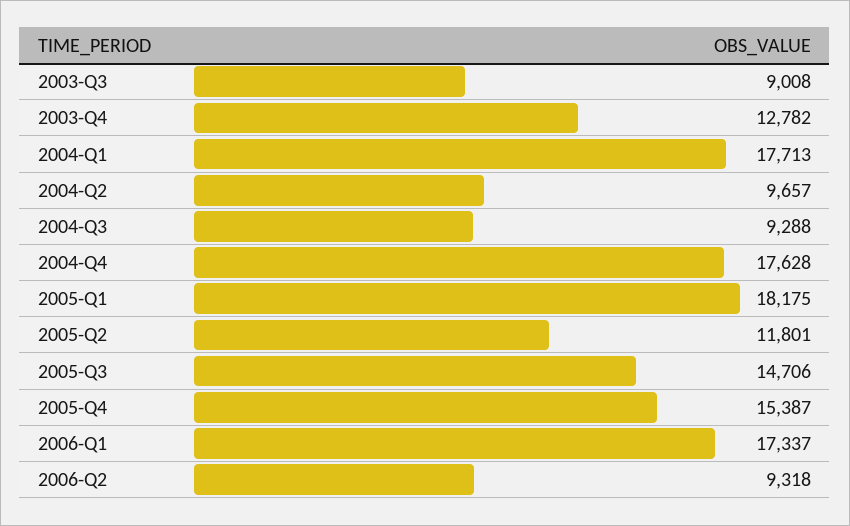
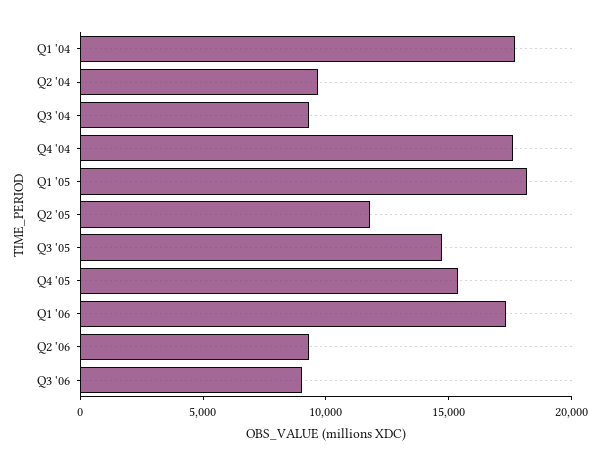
2003-Q3: 9008 -> none
2003-Q4: 12782 -> none
Q3 '06: none -> 9000

